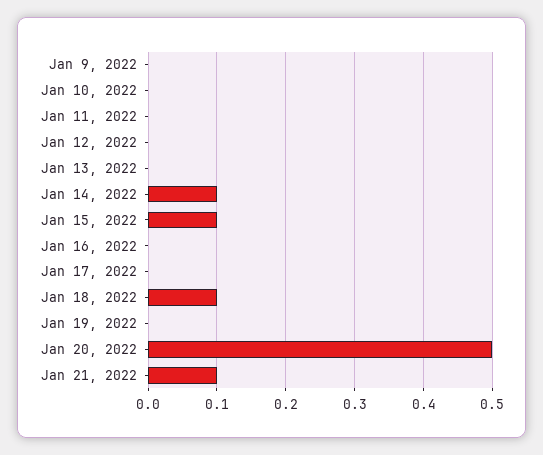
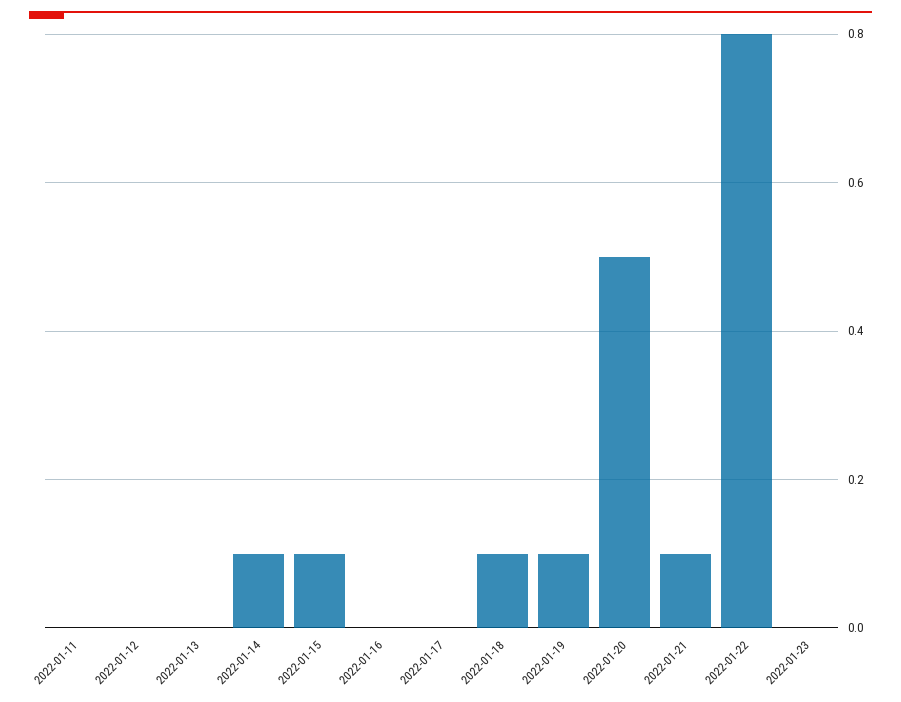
Jan 9, 2022: 0 -> none
Jan 10, 2022: 0 -> none
Jan 19, 2022: 0 -> 0.1
2022-01-22: none -> 0.8
2022-01-23: none -> 0

